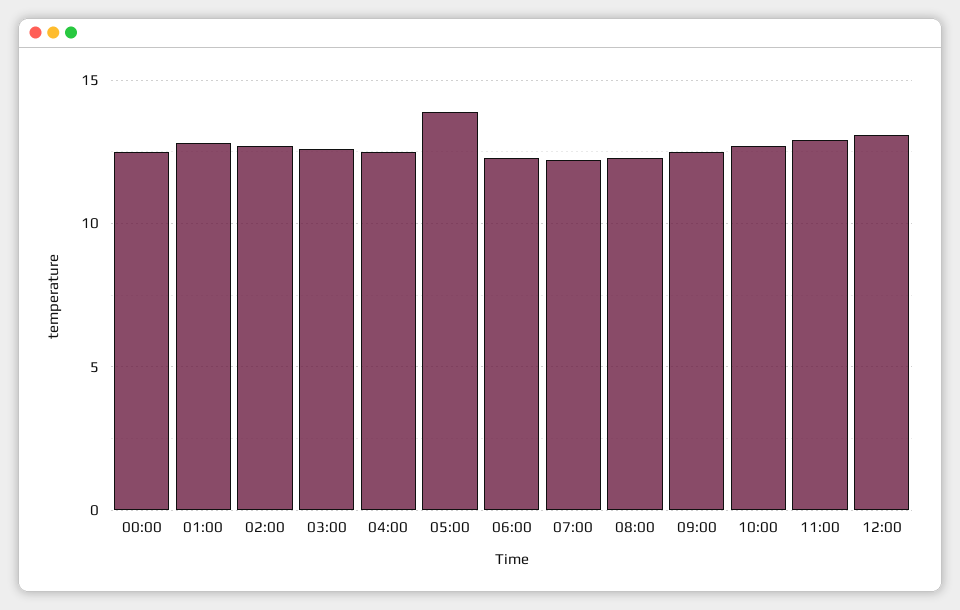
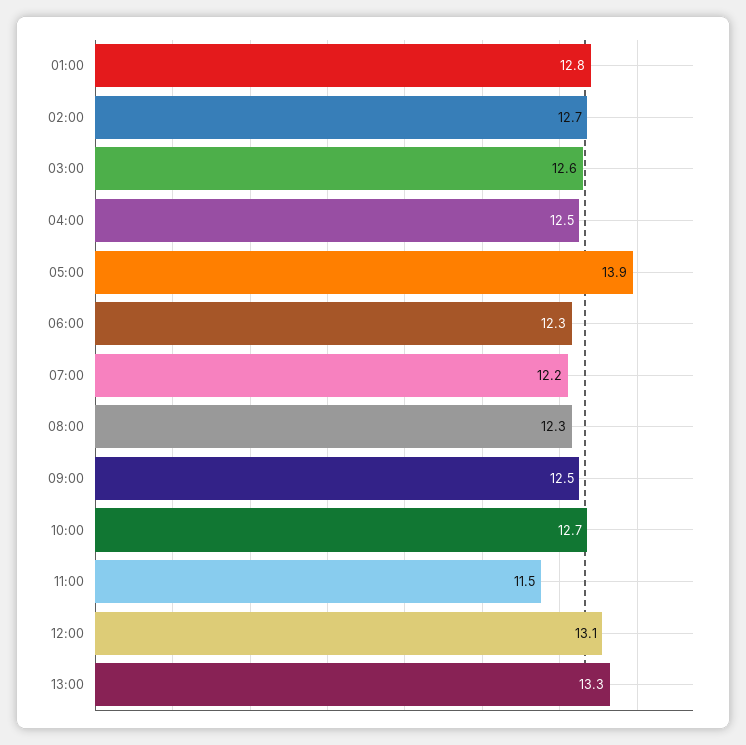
00:00: 12.5 -> none
11:00: 13 -> 11.5
13:00: none -> 13.3

